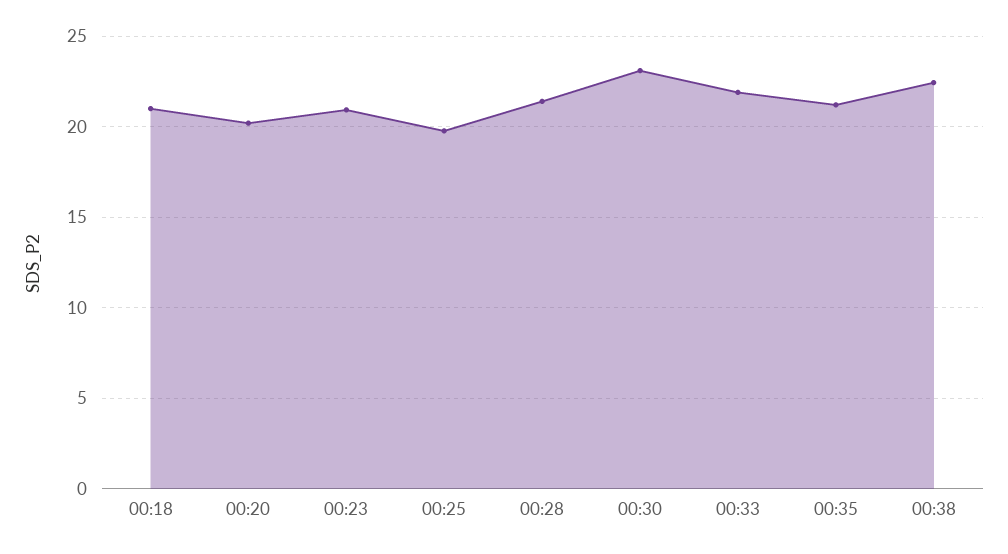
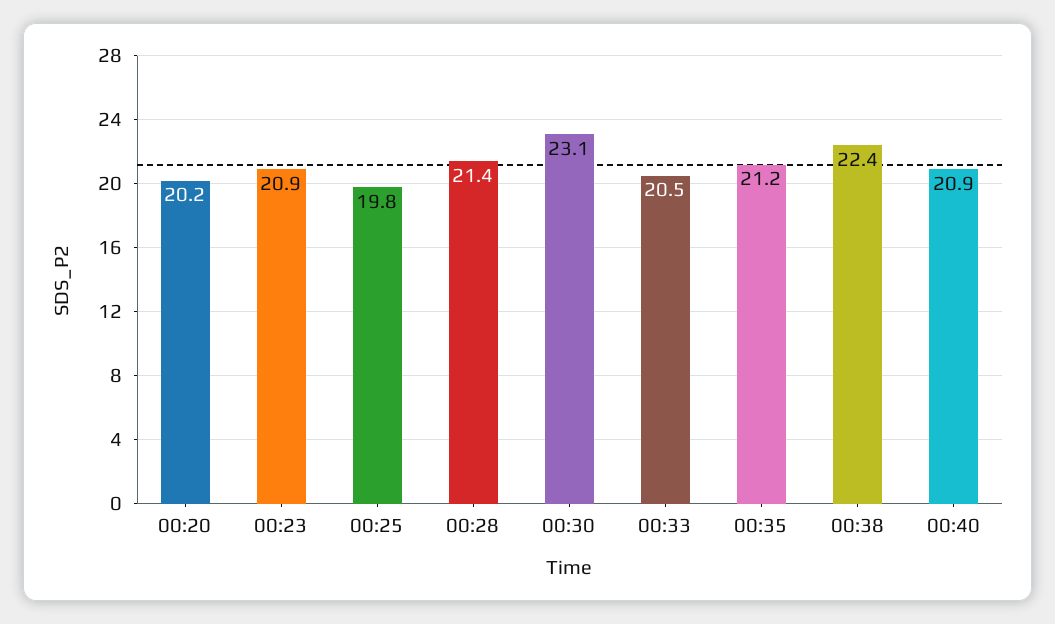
00:18: 21 -> none
00:33: 22 -> 20.5
00:40: none -> 20.9

